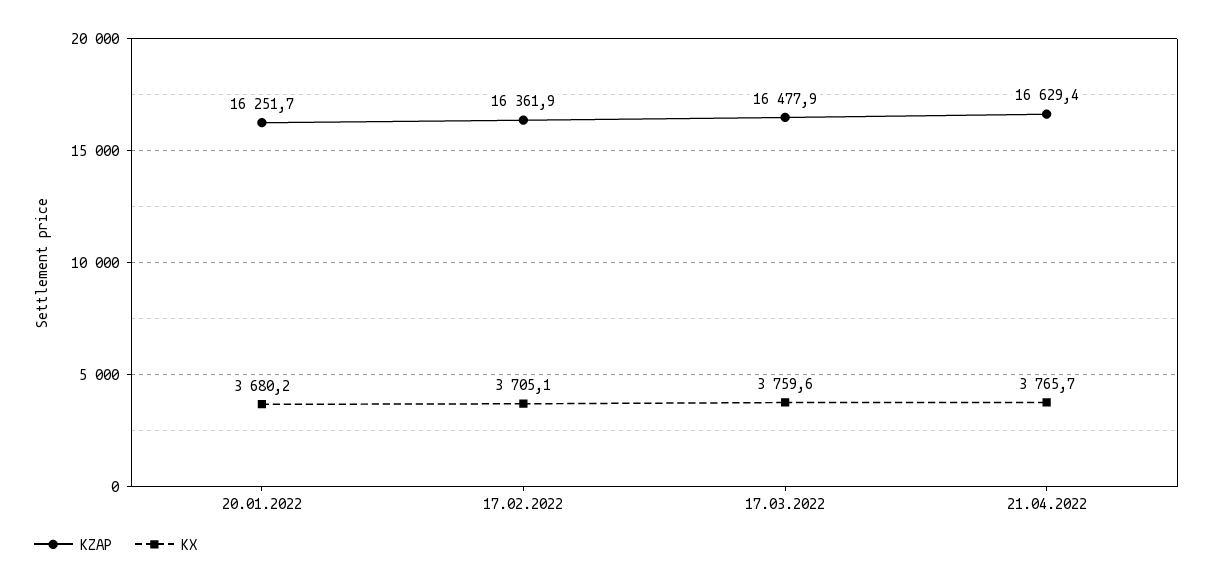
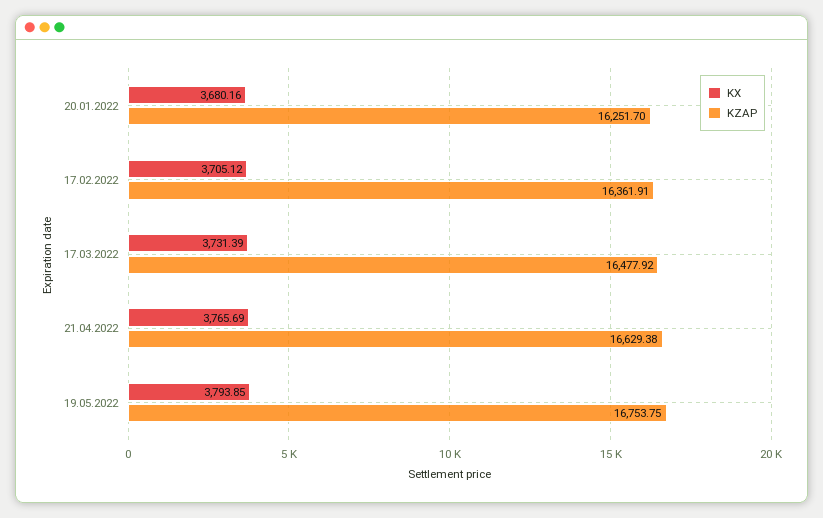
KX, 17.03.2022: 3759.6 -> 3731.39
KX, 19.05.2022: none -> 3793.85
KZAP, 19.05.2022: none -> 16753.75

